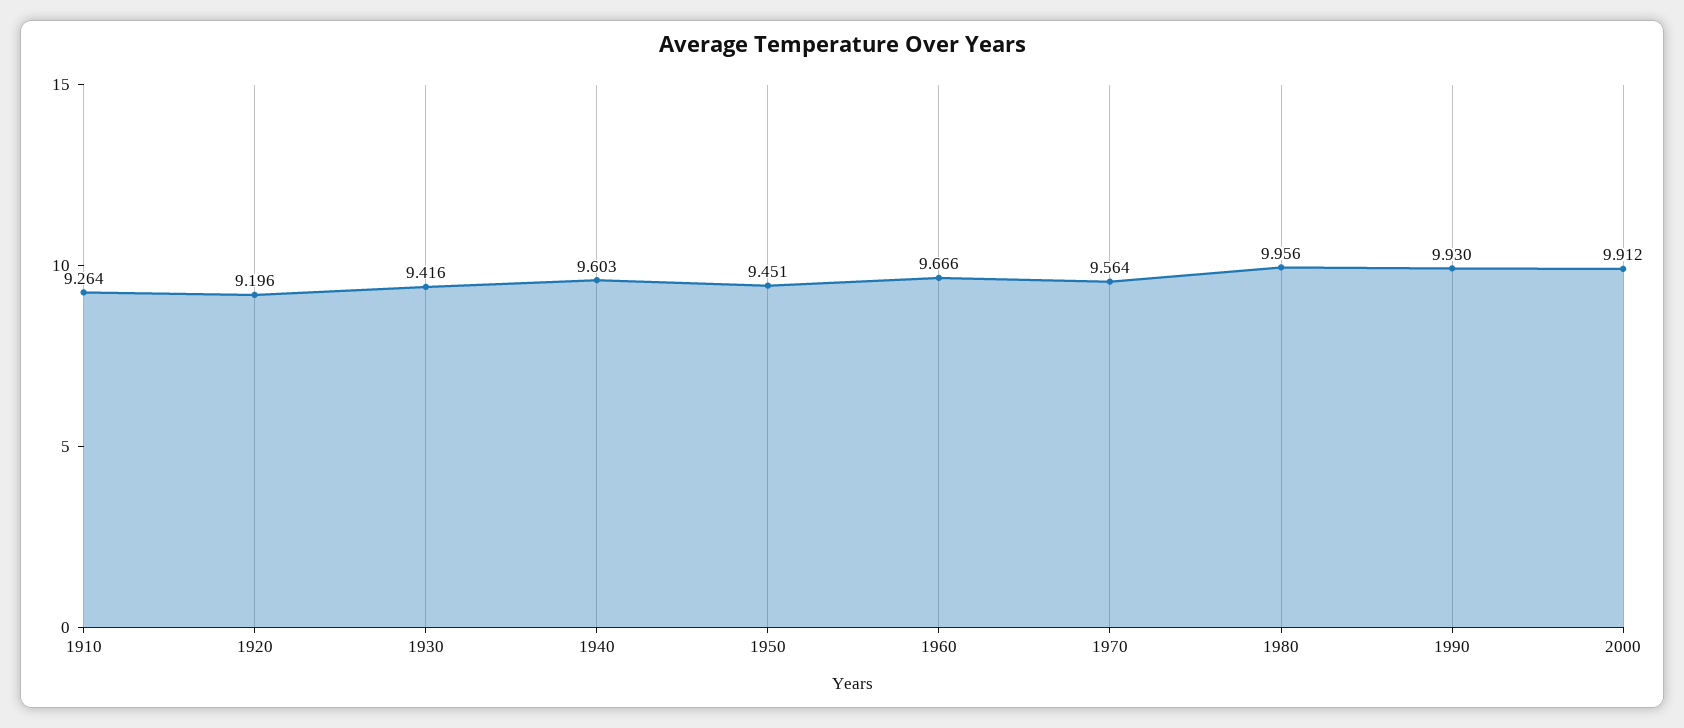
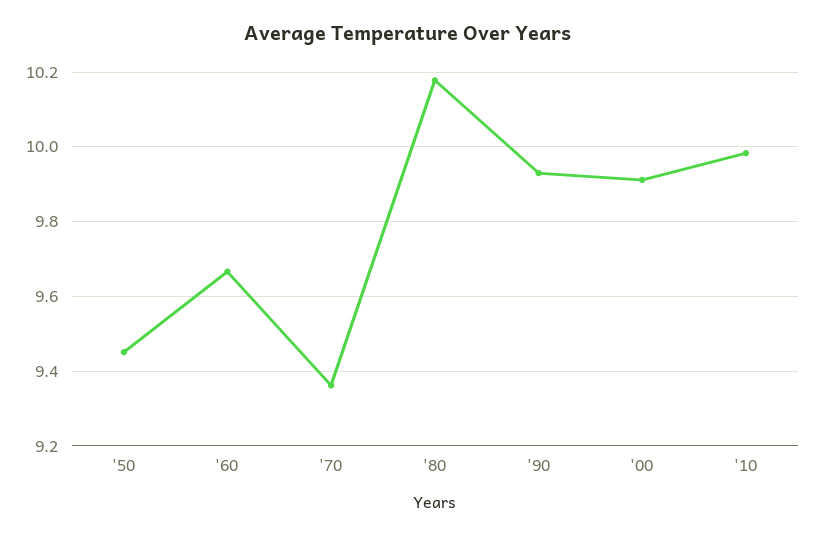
1910: 9.264 -> none
1920: 9.196 -> none
1930: 9.416 -> none
1940: 9.603 -> none
1970: 9.564 -> 9.36
1980: 9.956 -> 10.18
'10: none -> 9.98

